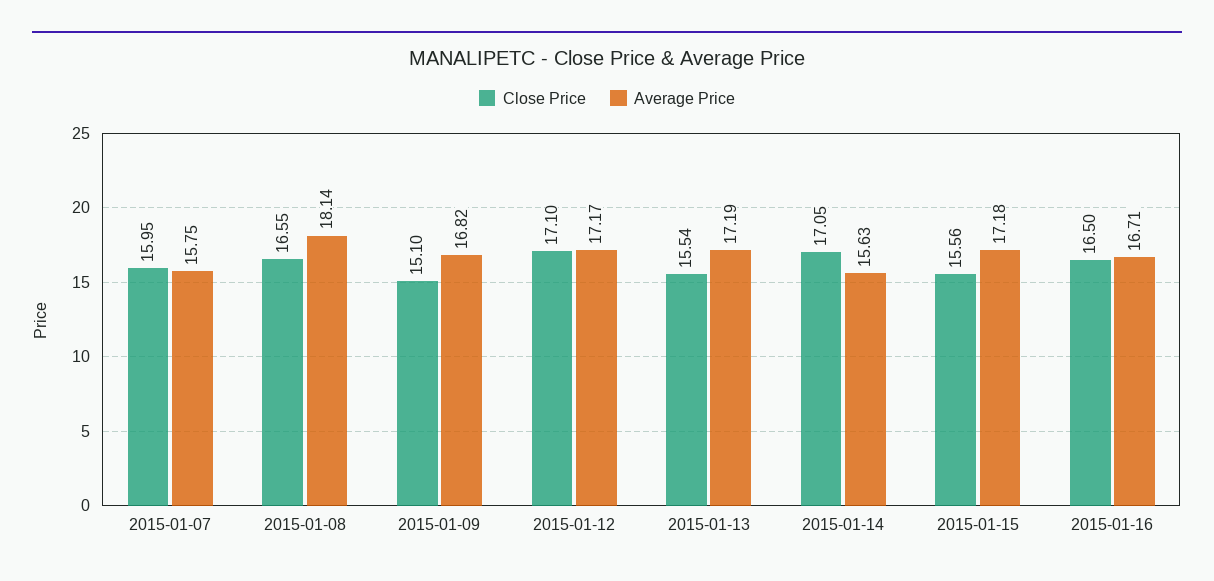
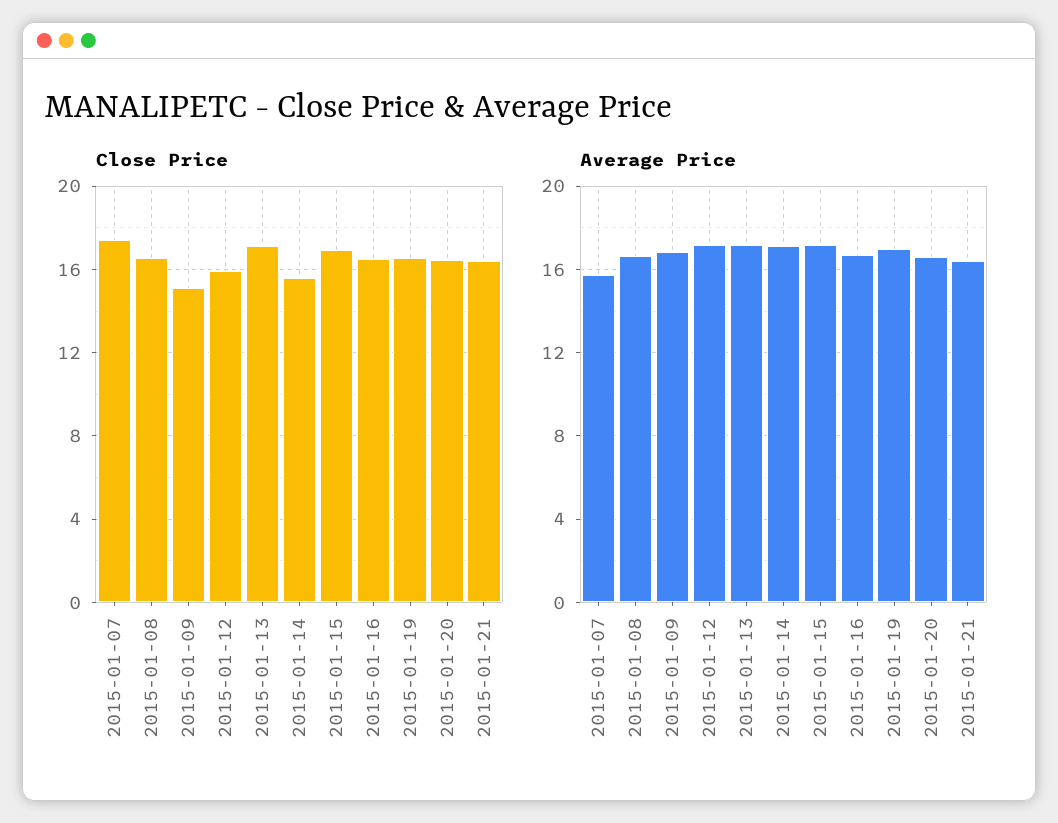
Close Price, 2015-01-07: 15.95 -> 17.5
Average Price, 2015-01-08: 18.14 -> 16.5
Close Price, 2015-01-12: 17.1 -> 16
Close Price, 2015-01-13: 15.54 -> 17
Close Price, 2015-01-14: 17.05 -> 15.5
Average Price, 2015-01-14: 15.63 -> 17
Close Price, 2015-01-15: 15.56 -> 17
Close Price, 2015-01-19: none -> 16.5
Close Price, 2015-01-20: none -> 16.5
Close Price, 2015-01-21: none -> 16.5
Average Price, 2015-01-19: none -> 17
Average Price, 2015-01-20: none -> 16.5
Average Price, 2015-01-21: none -> 16.5

